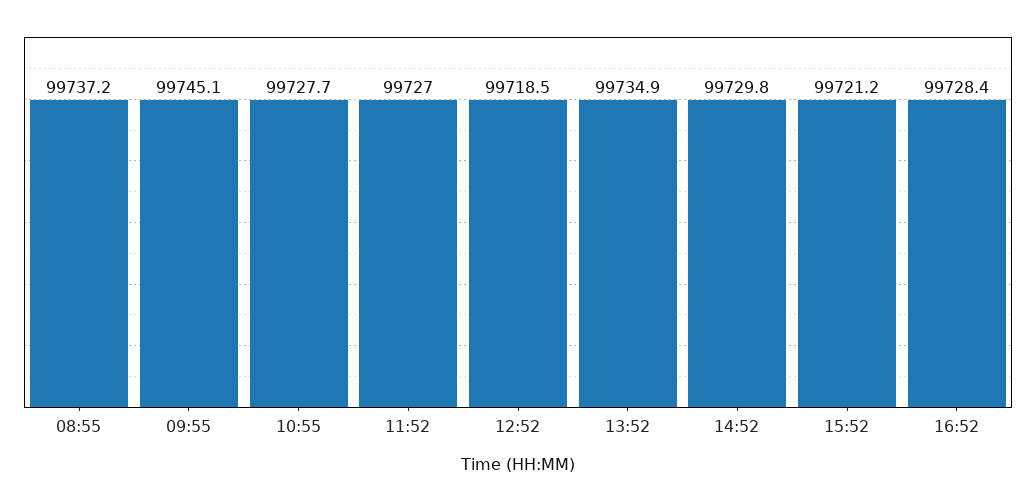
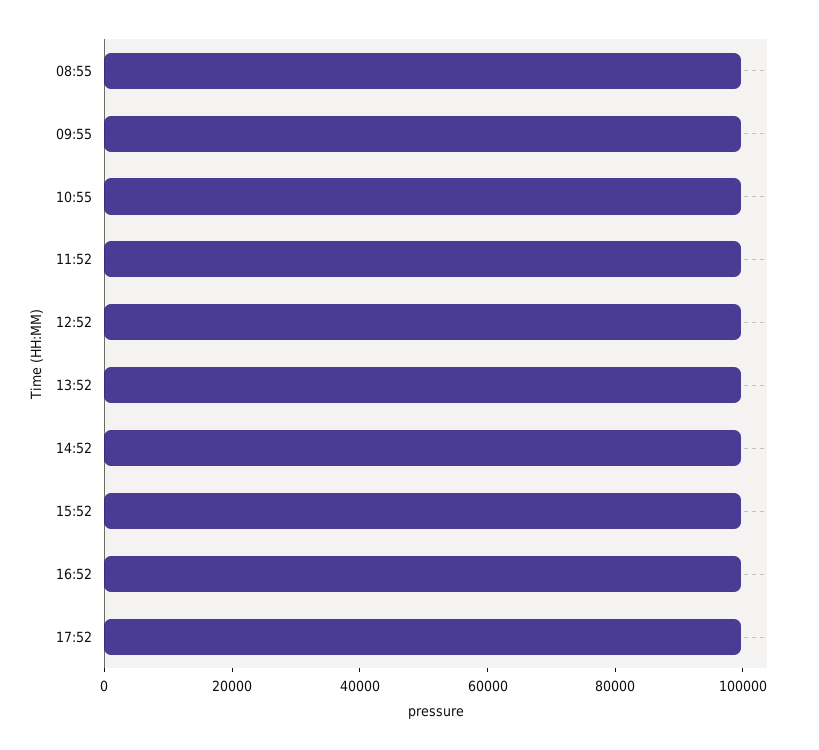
17:52: none -> 100000

